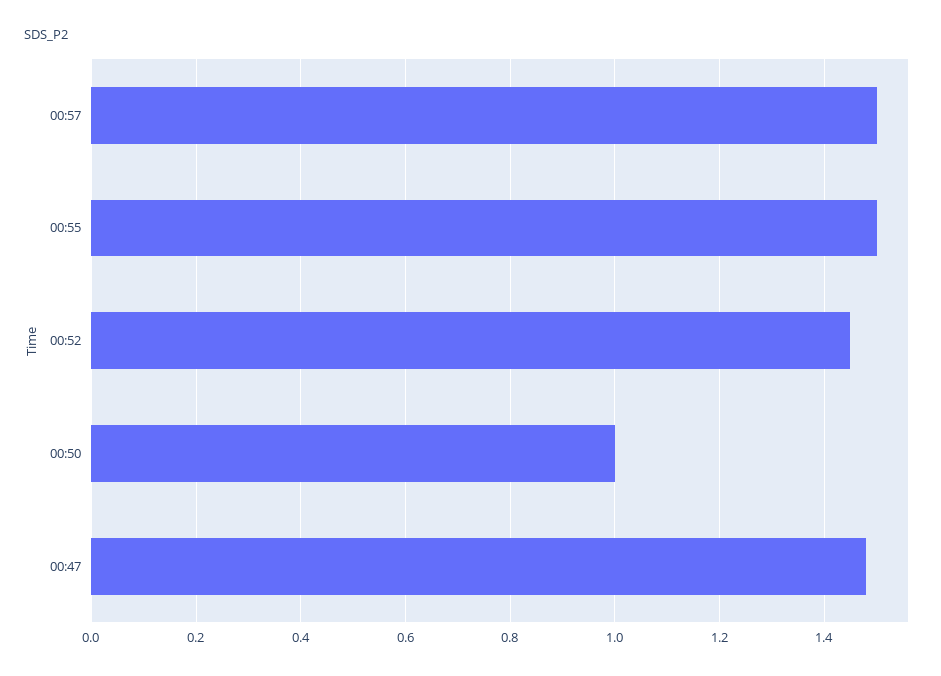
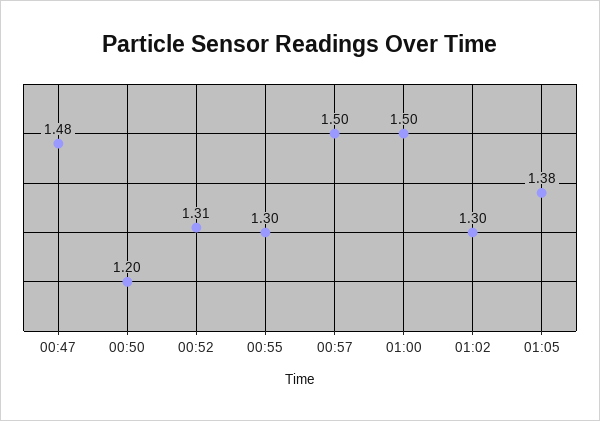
00:55: 1.5 -> 1.3
00:52: 1.45 -> 1.31
00:50: 1 -> 1.2
01:00: none -> 1.5
01:02: none -> 1.3
01:05: none -> 1.38

